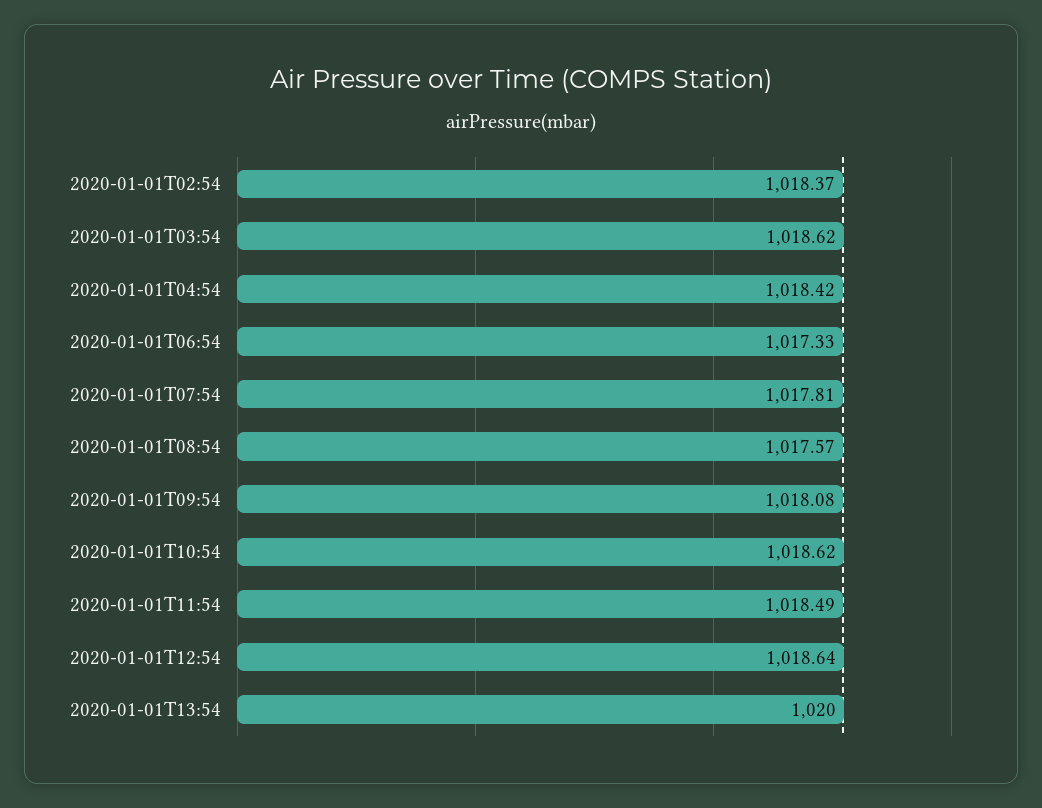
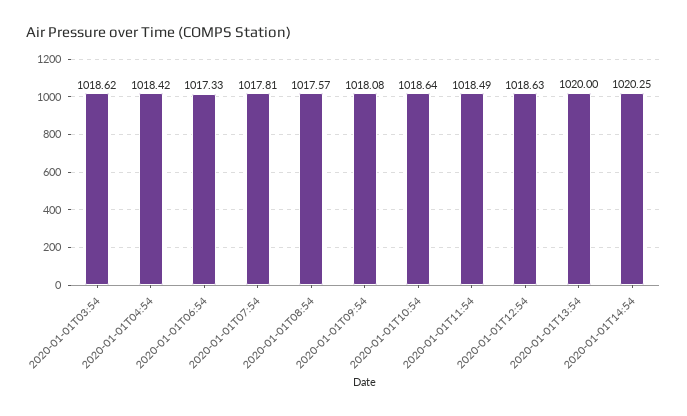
2020-01-01T02:54: 1018.37 -> none
2020-01-01T10:54: 1018.62 -> 1018.64
2020-01-01T12:54: 1018.64 -> 1018.63
2020-01-01T14:54: none -> 1020.25

